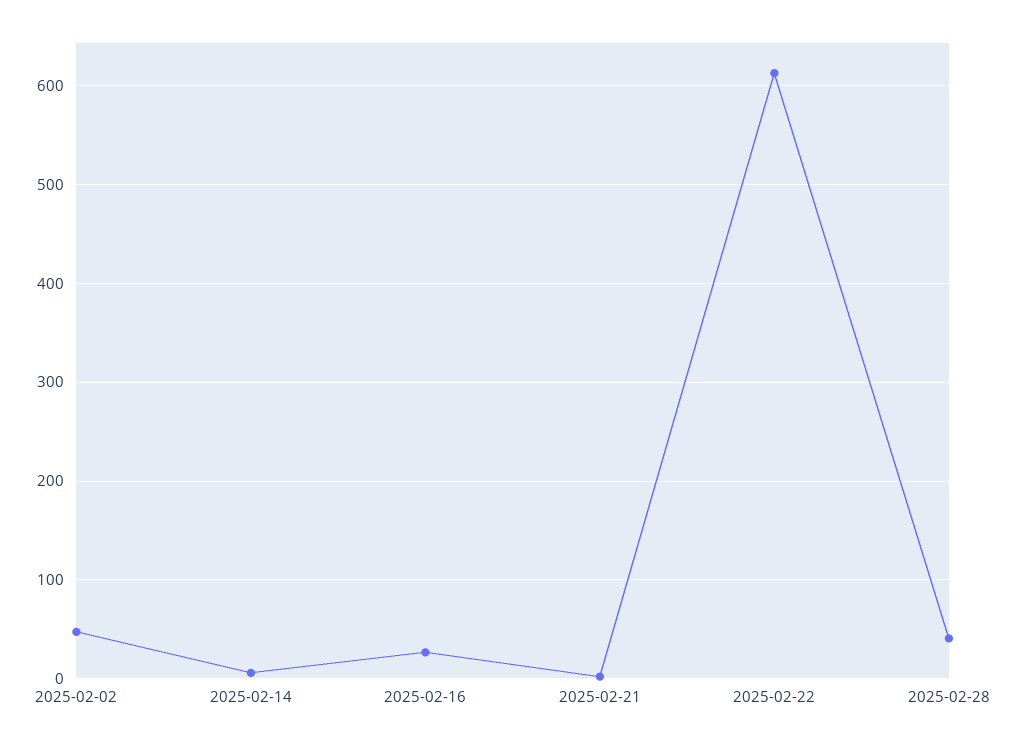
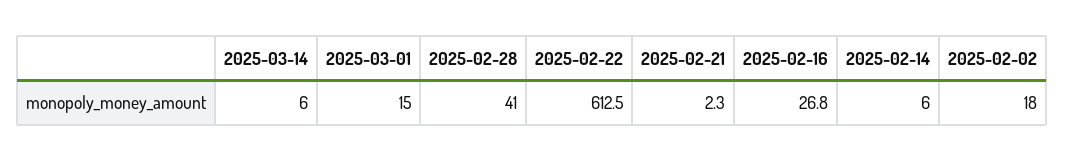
2025-02-02: 50 -> 18
2025-03-14: none -> 6
2025-03-01: none -> 15

